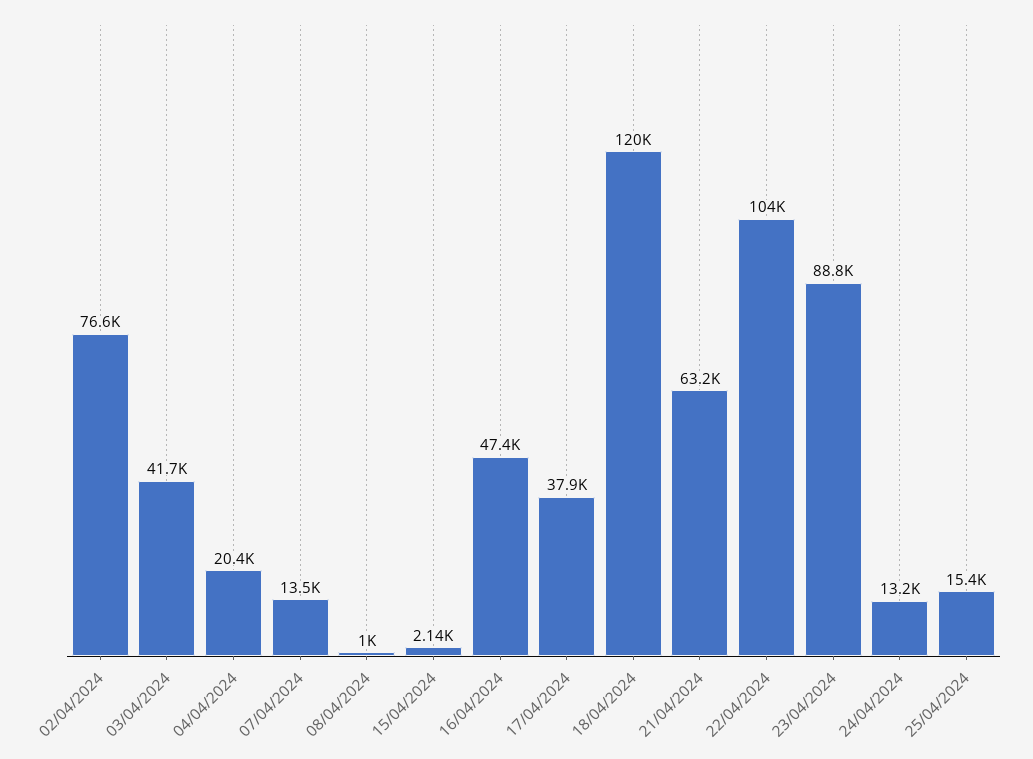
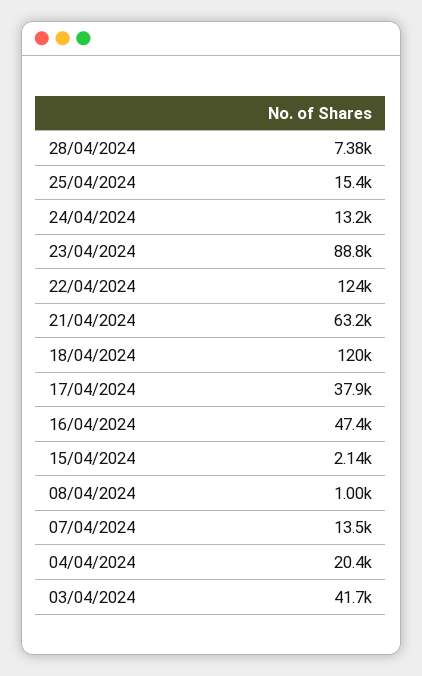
02/04/2024: 76600 -> none
22/04/2024: 104000 -> 124000
28/04/2024: none -> 7380

